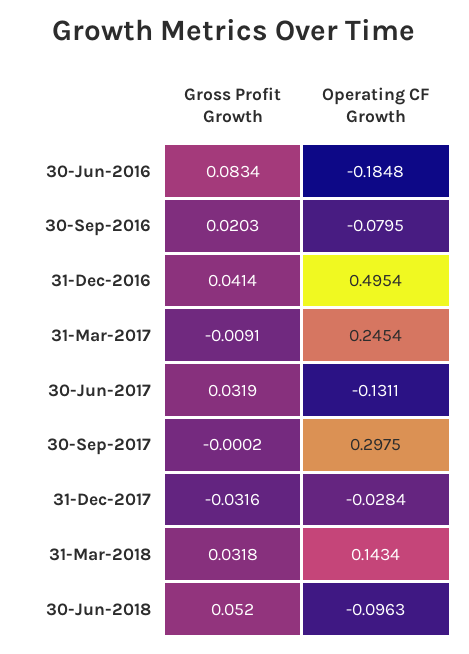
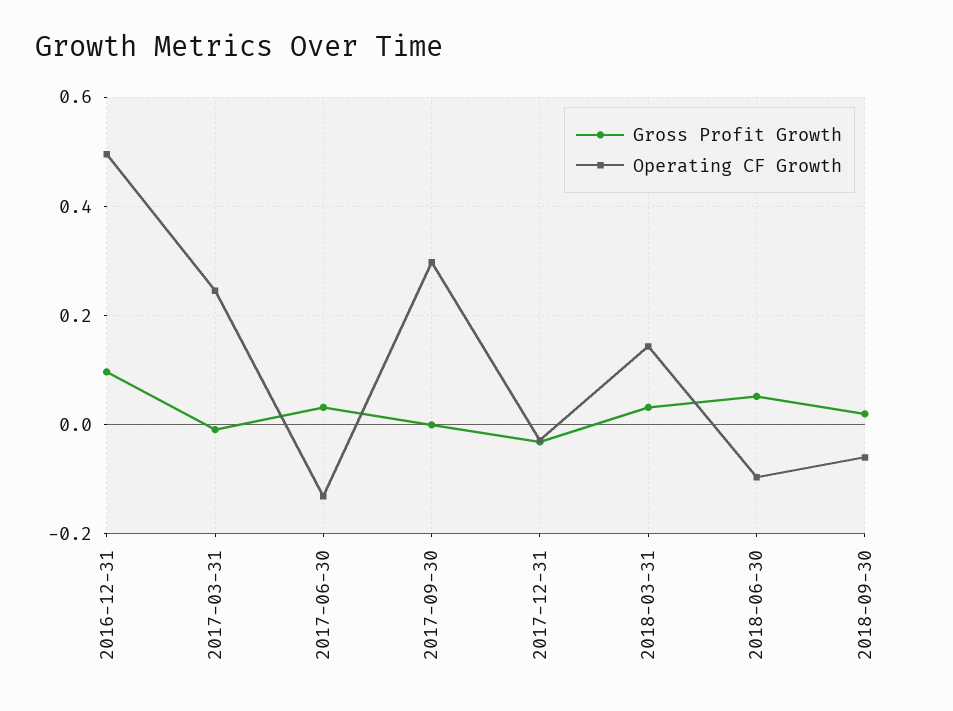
Gross Profit Growth, 30-Jun-2016: 0.0834 -> none
Operating CF Growth, 30-Jun-2016: -0.1848 -> none
Gross Profit Growth, 30-Sep-2016: 0.0203 -> none
Operating CF Growth, 30-Sep-2016: -0.0795 -> none
Gross Profit Growth, 31-Dec-2016: 0.0414 -> 0.1
Gross Profit Growth, 2018-09-30: none -> 0.02
Operating CF Growth, 2018-09-30: none -> -0.06

